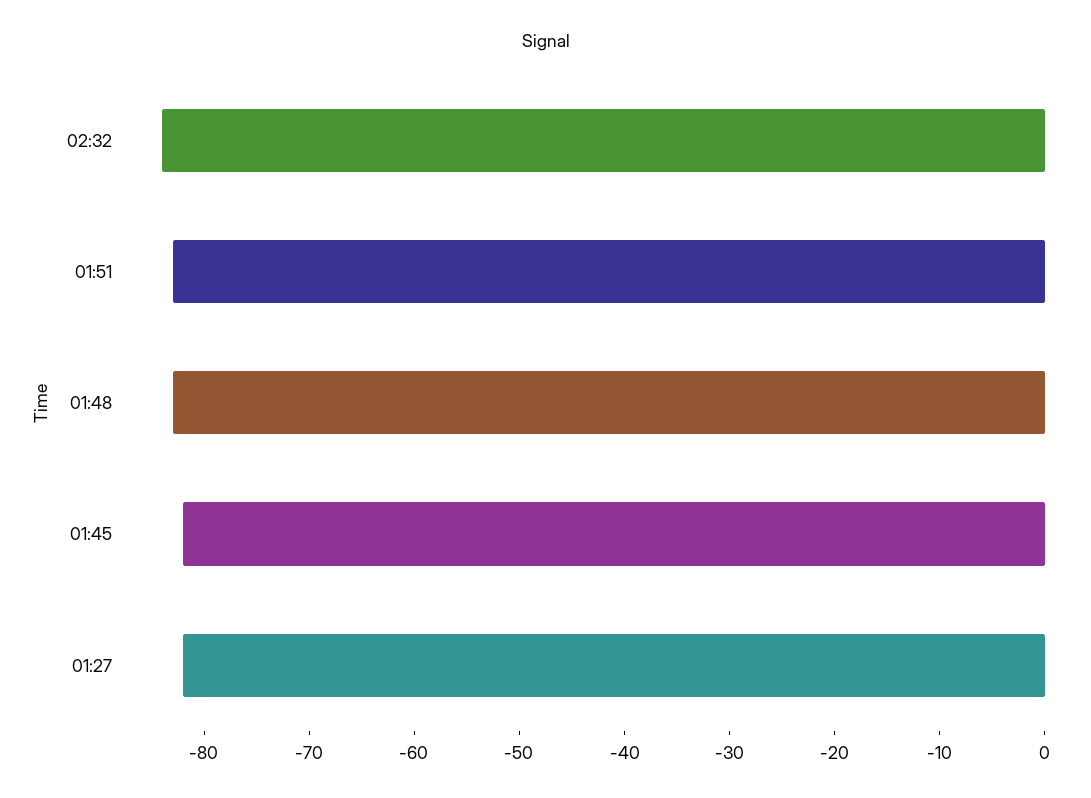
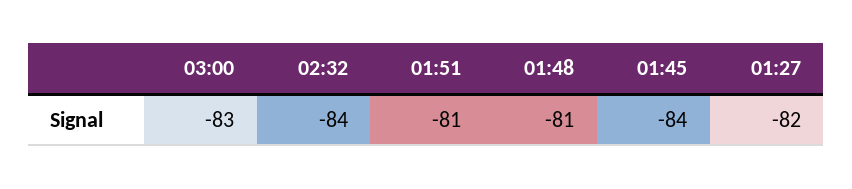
01:51: -83 -> -81
01:48: -83 -> -81
01:45: -82 -> -84
03:00: none -> -83

